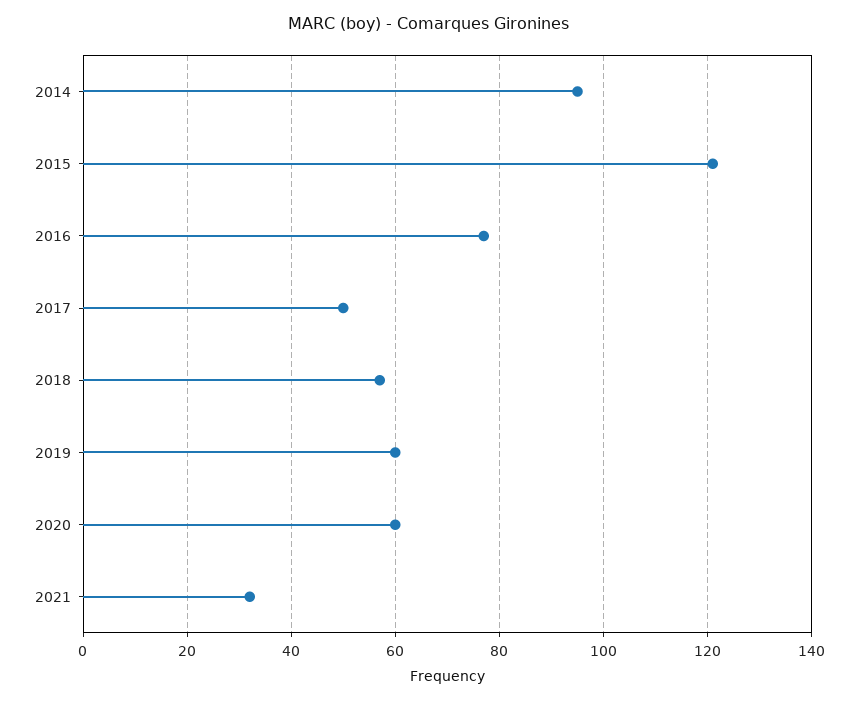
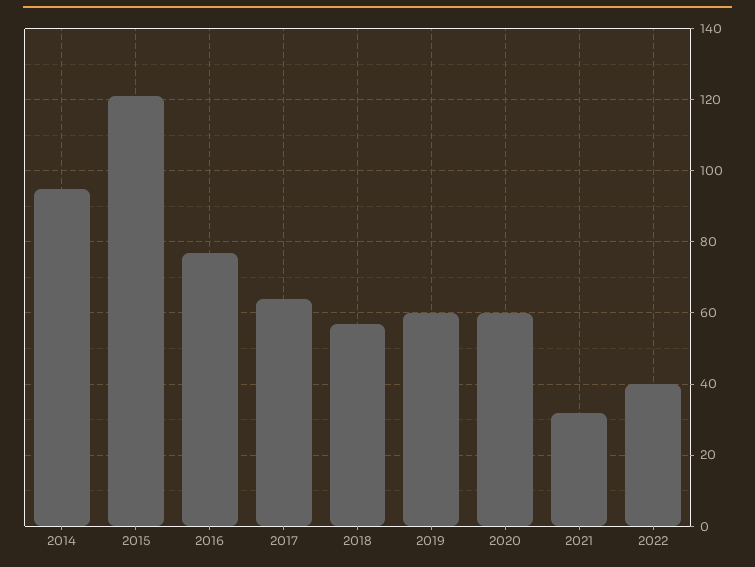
2017: 50 -> 65
2022: none -> 40

